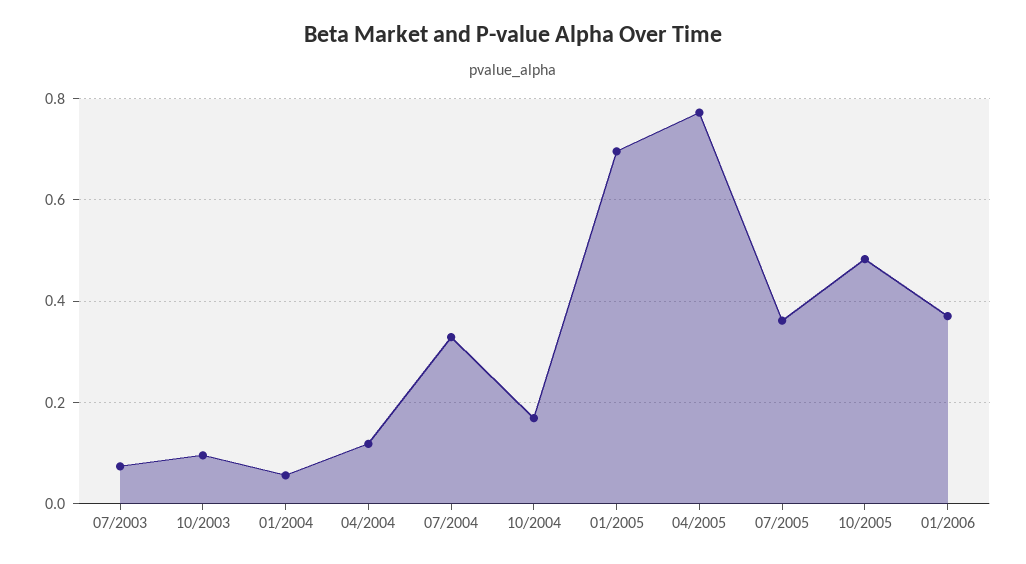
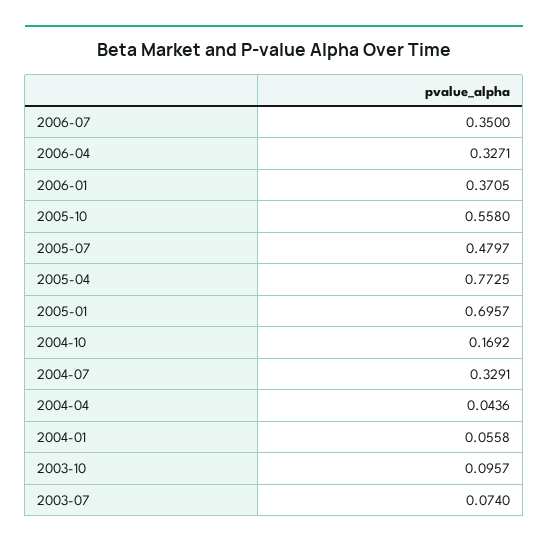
04/2004: 0.12 -> 0.0436
07/2005: 0.36 -> 0.4797
10/2005: 0.48 -> 0.558
2006-07: none -> 0.35
2006-04: none -> 0.3271

